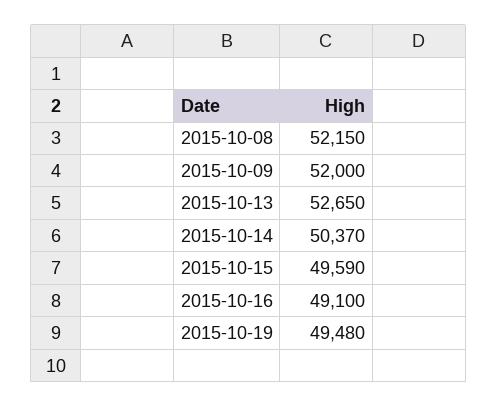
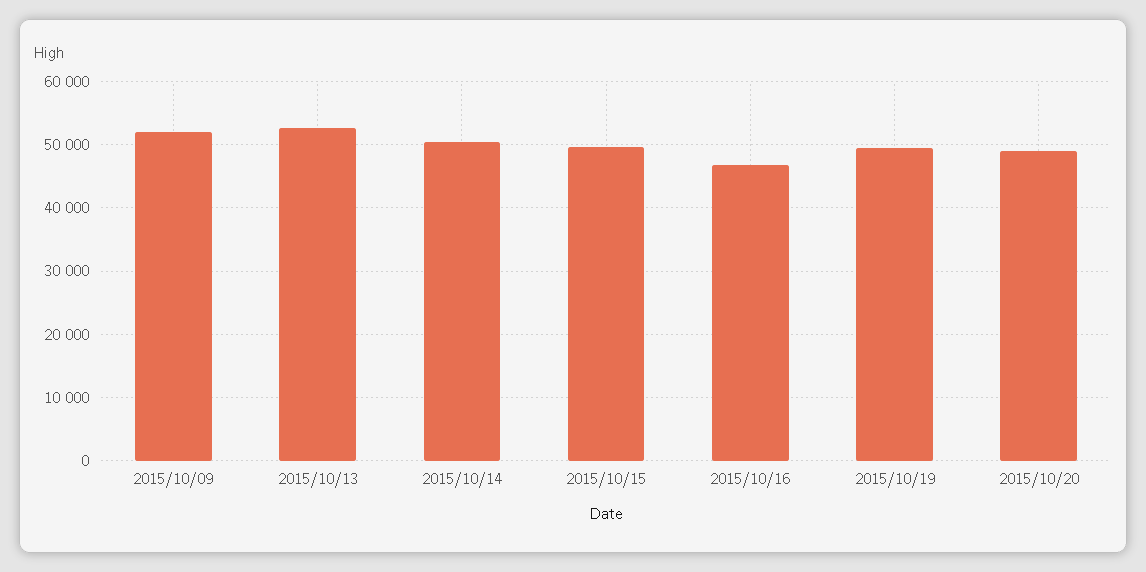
2015-10-08: 52150 -> none
2015-10-16: 49100 -> 47000
2015/10/20: none -> 49000

